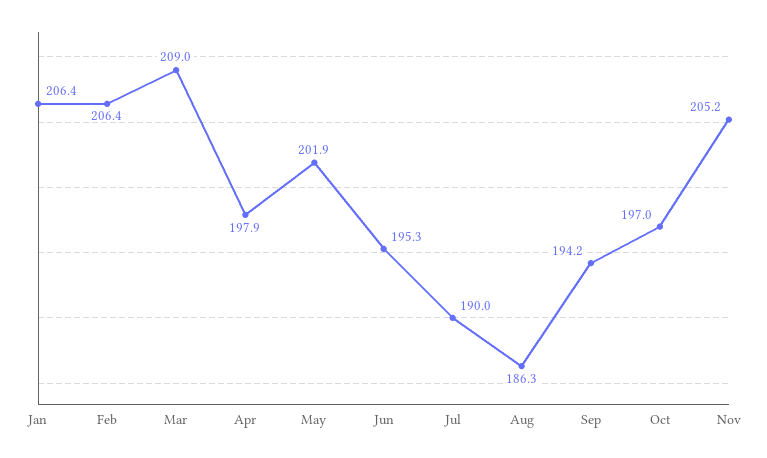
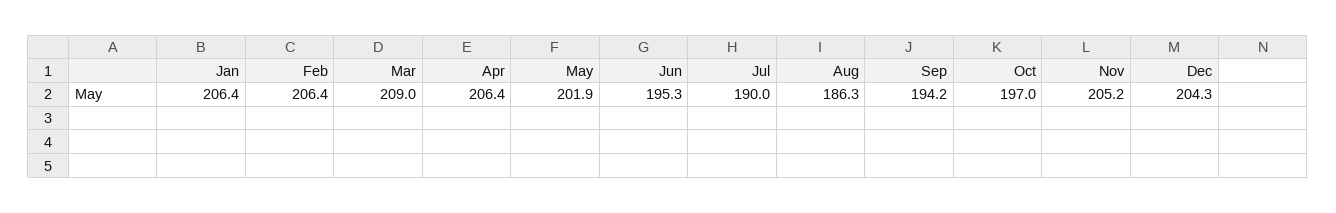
Apr: 197.9 -> 206.4
Dec: none -> 204.3

